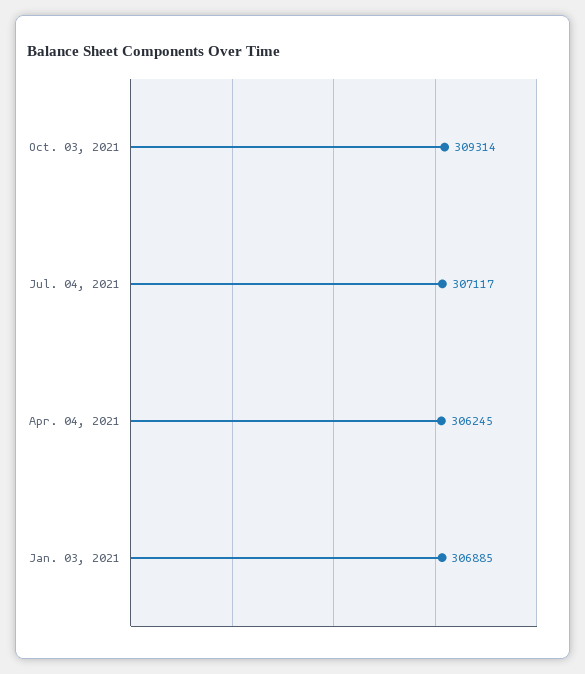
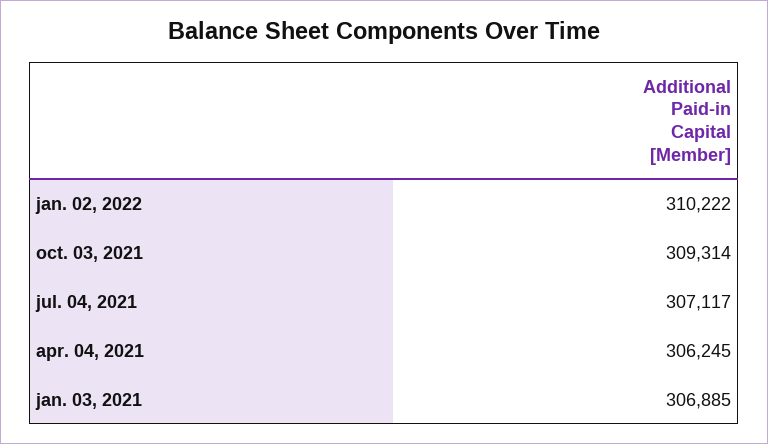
jan. 02, 2022: none -> 310222

